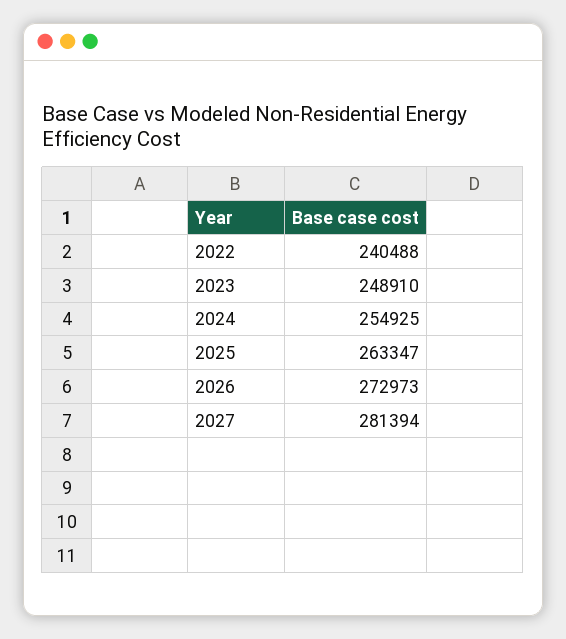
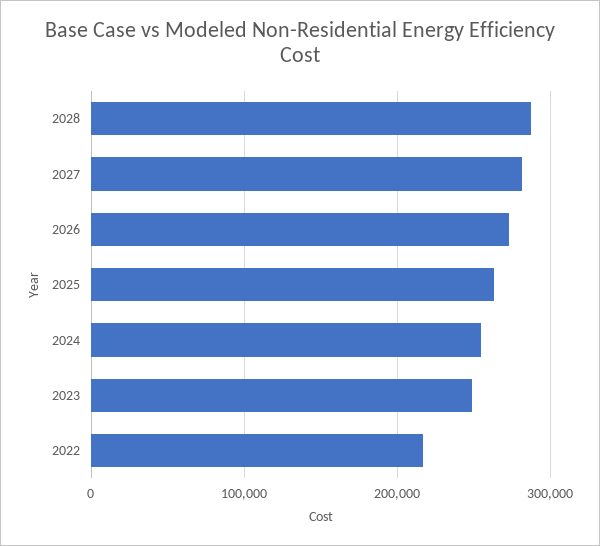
2022: 240488 -> 220000
2028: none -> 290000

